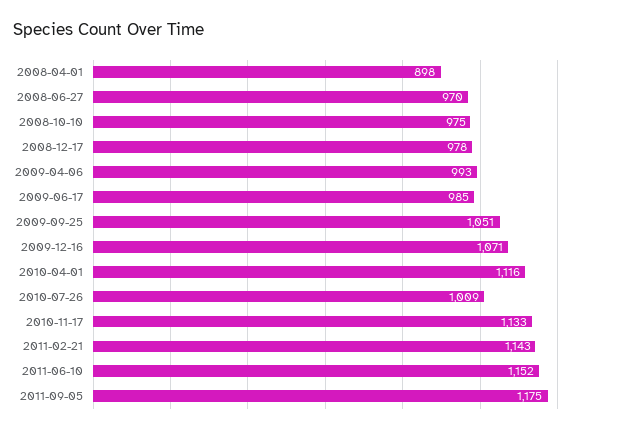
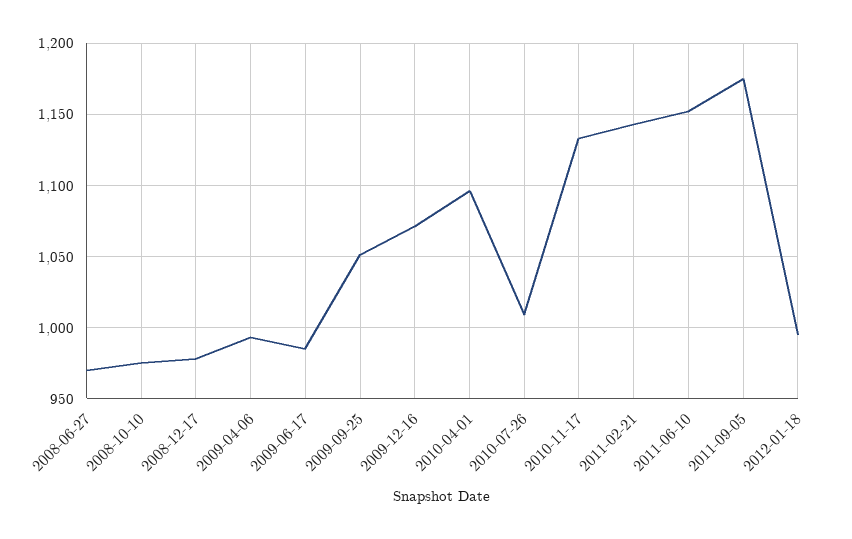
2008-04-01: 898 -> none
2010-04-01: 1116 -> 1095
2012-01-18: none -> 995

